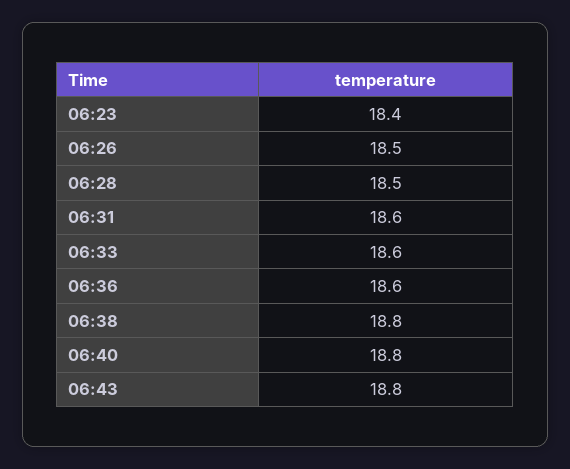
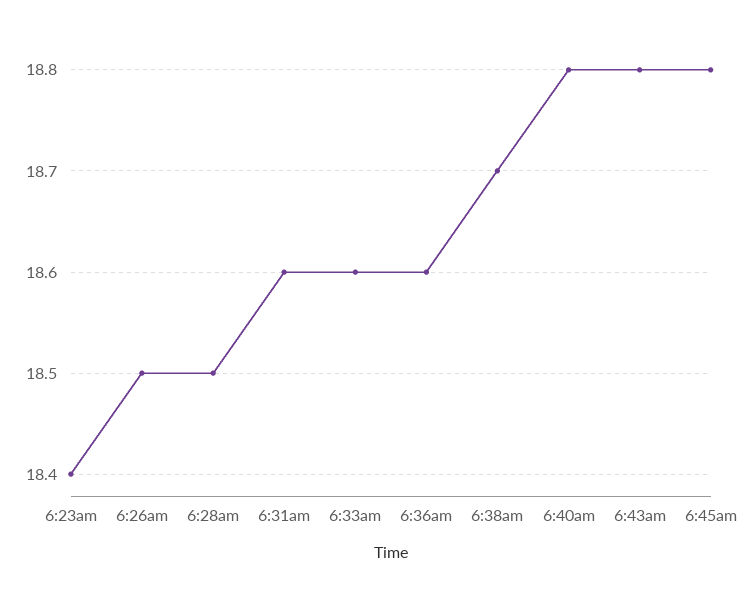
06:38: 18.8 -> 18.7
6:45am: none -> 18.8

